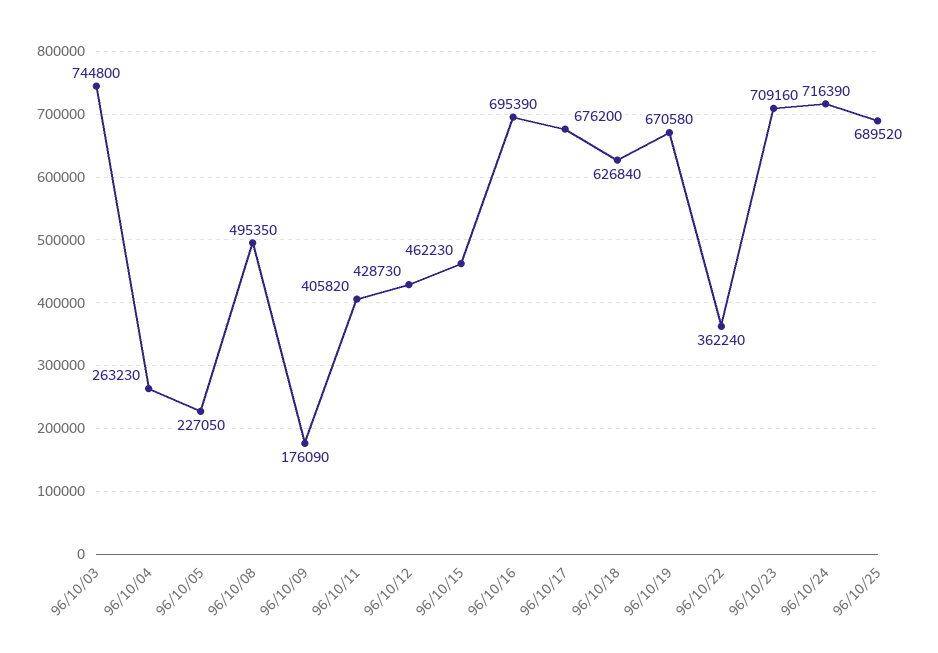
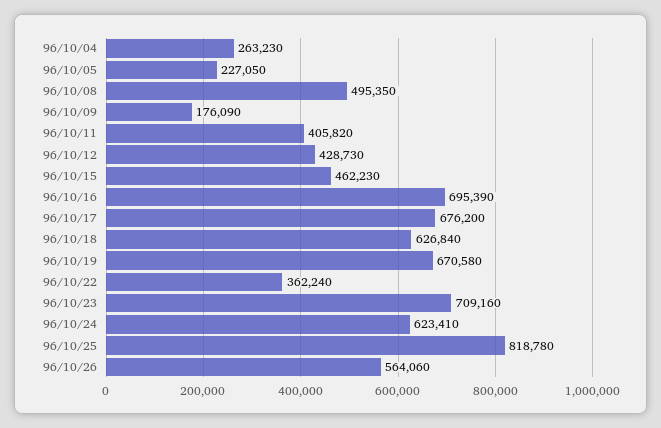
96/10/03: 744800 -> none
96/10/24: 716390 -> 623410
96/10/25: 689520 -> 818780
96/10/26: none -> 564060

